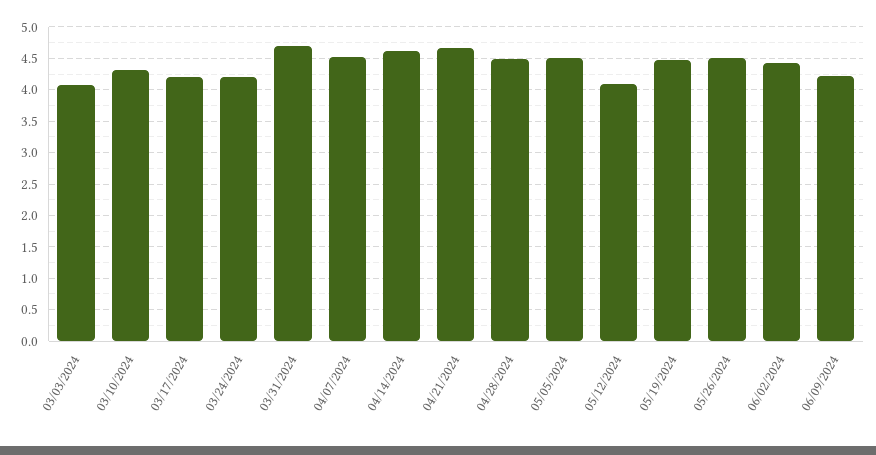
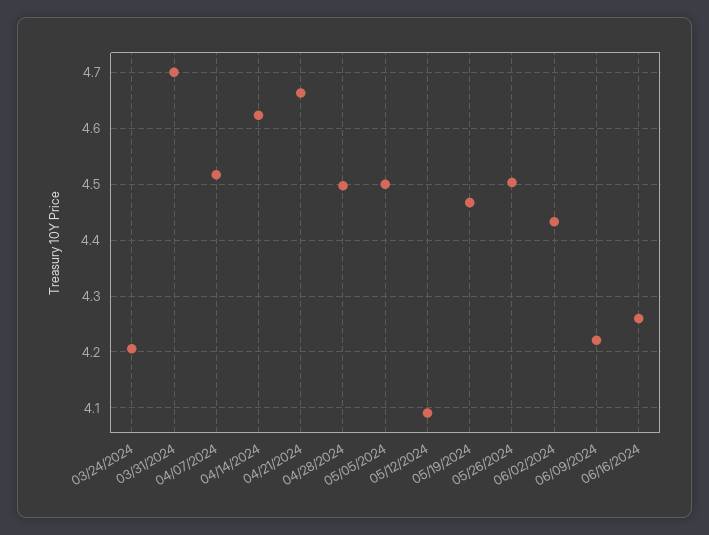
03/03/2024: 4.1 -> none
03/10/2024: 4.3 -> none
03/17/2024: 4.2 -> none
06/16/2024: none -> 4.26

